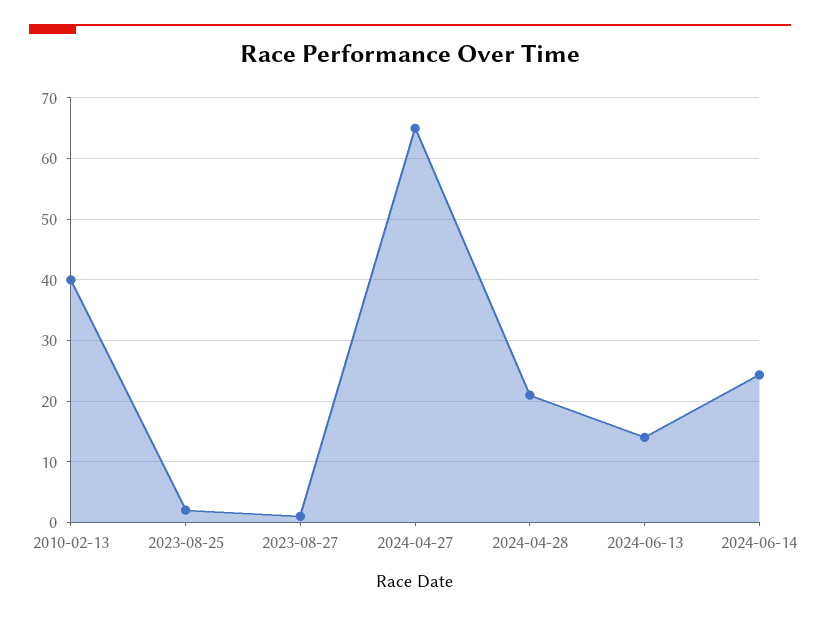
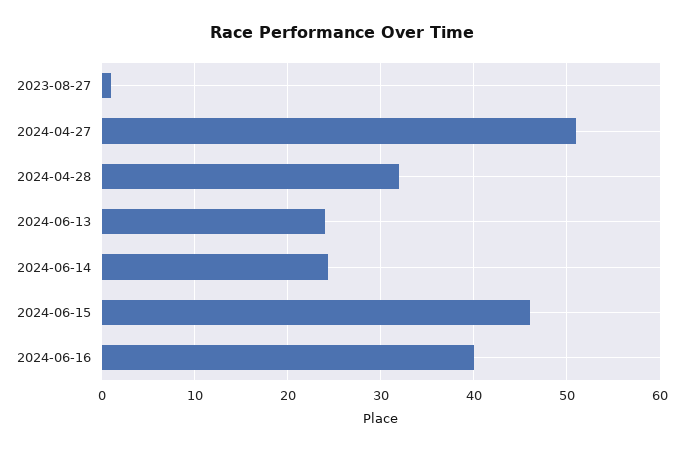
2010-02-13: 40 -> none
2023-08-25: 2 -> none
2024-04-27: 65 -> 51
2024-04-28: 21 -> 32
2024-06-13: 14 -> 24
2024-06-15: none -> 46
2024-06-16: none -> 40

